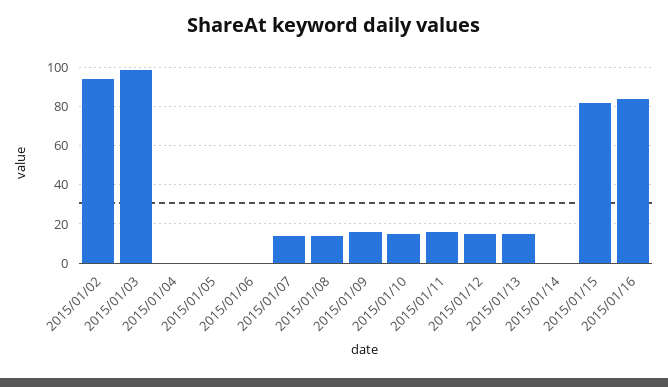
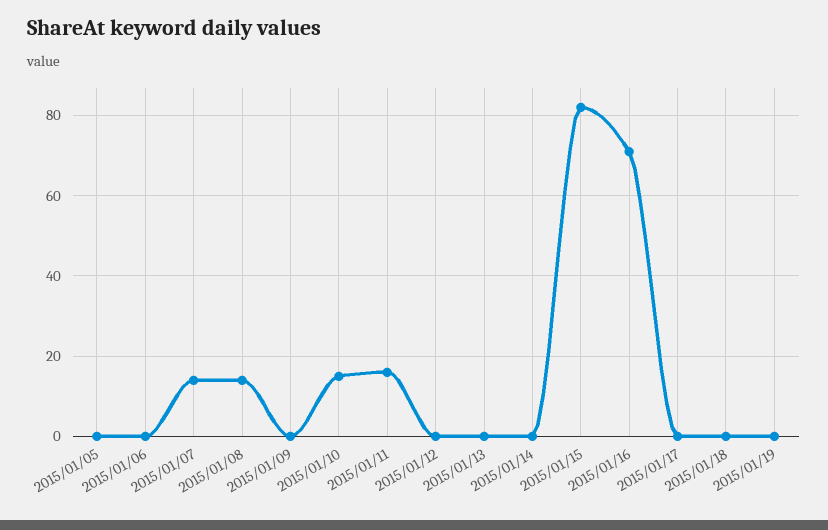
2015/01/02: 95 -> none
2015/01/03: 100 -> none
2015/01/04: 0 -> none
2015/01/09: 15 -> 0
2015/01/12: 15 -> 0
2015/01/13: 15 -> 0
2015/01/16: 85 -> 70
2015/01/17: none -> 0
2015/01/18: none -> 0
2015/01/19: none -> 0

